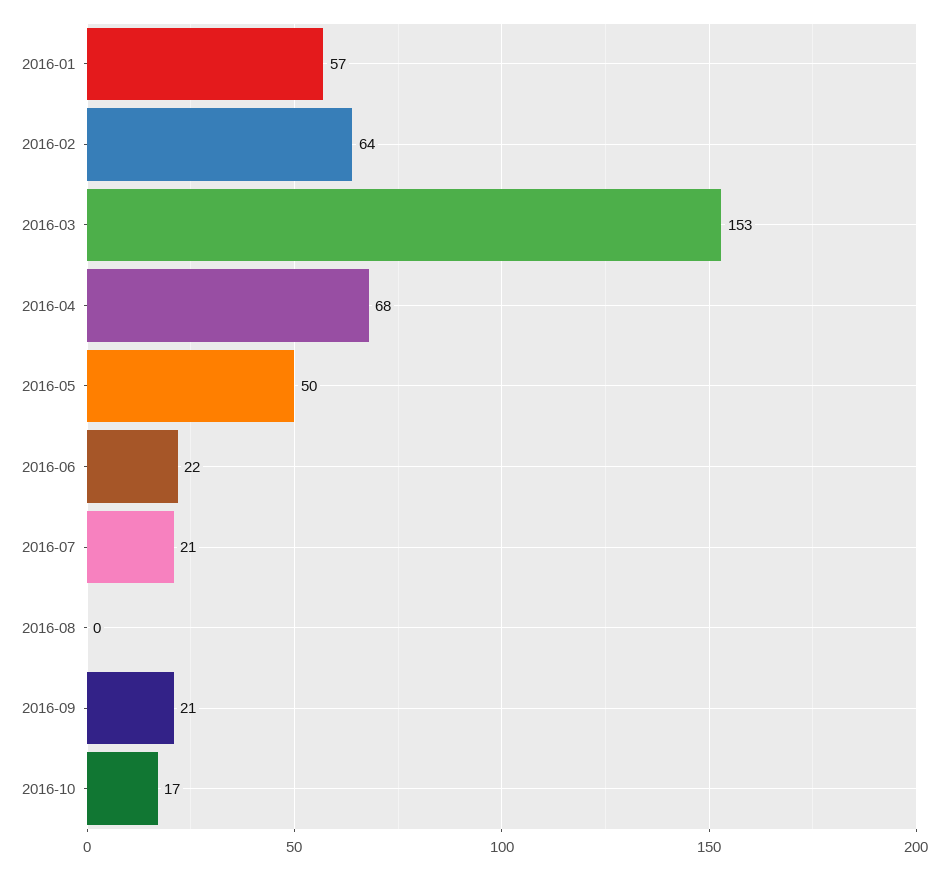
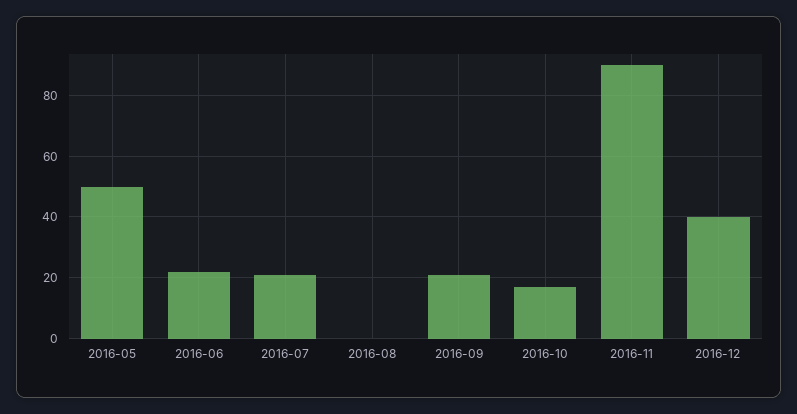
2016-01: 57 -> none
2016-02: 64 -> none
2016-03: 153 -> none
2016-04: 68 -> none
2016-11: none -> 90
2016-12: none -> 40

